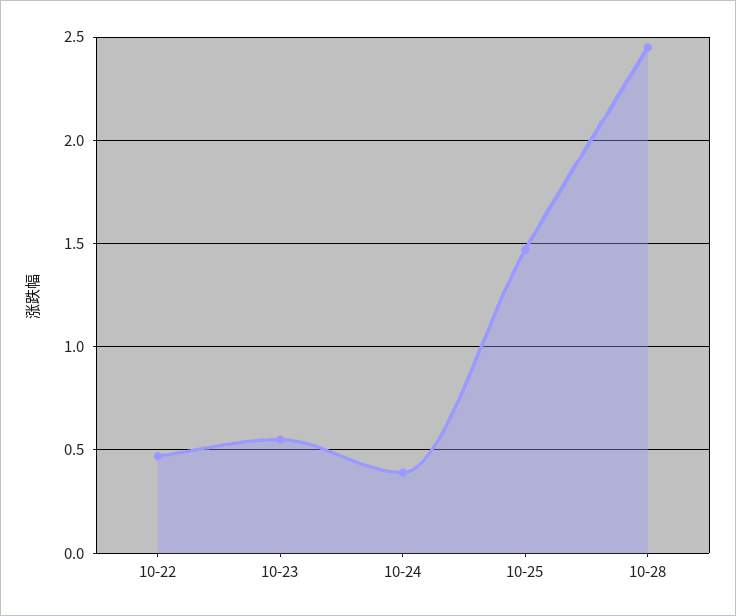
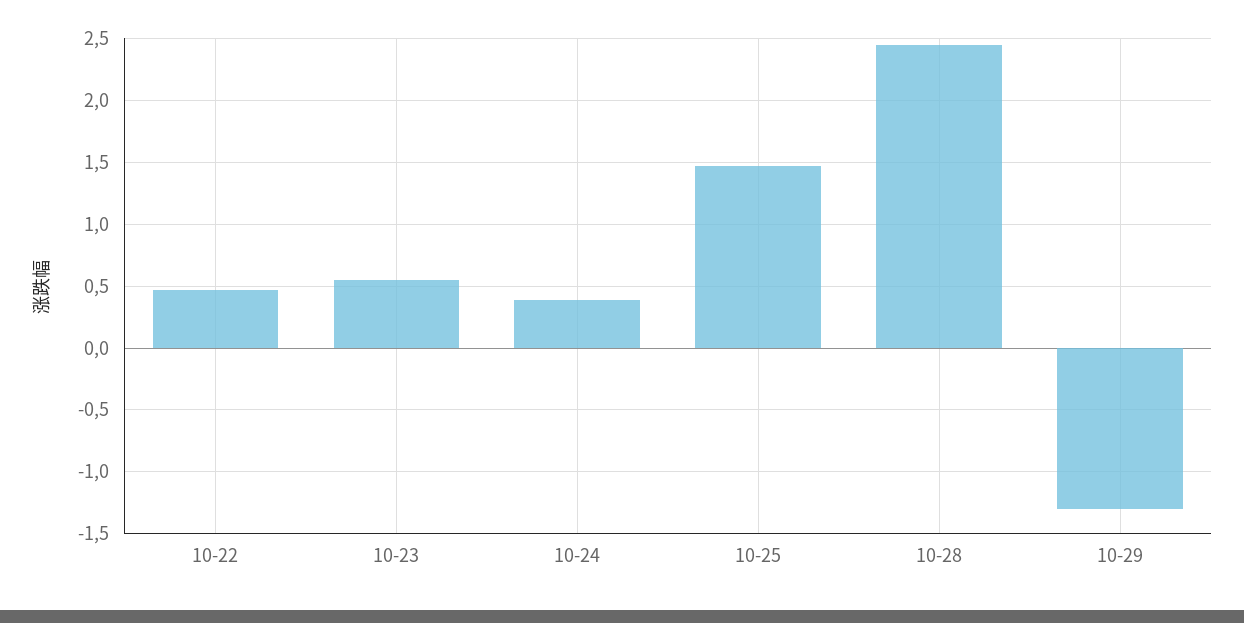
10-29: none -> -1.3

